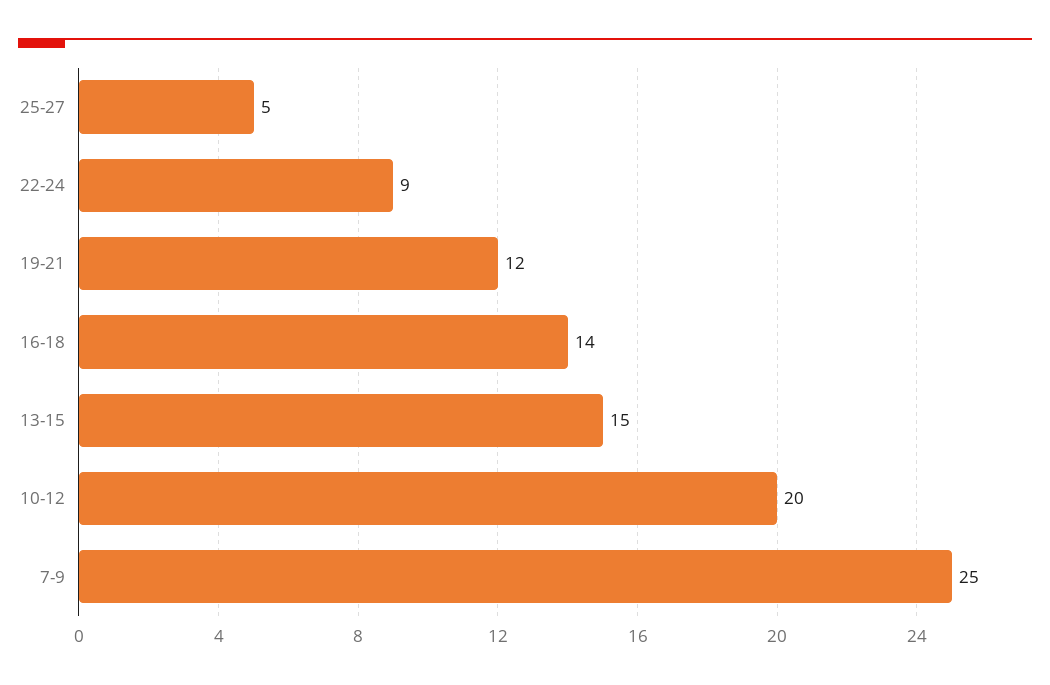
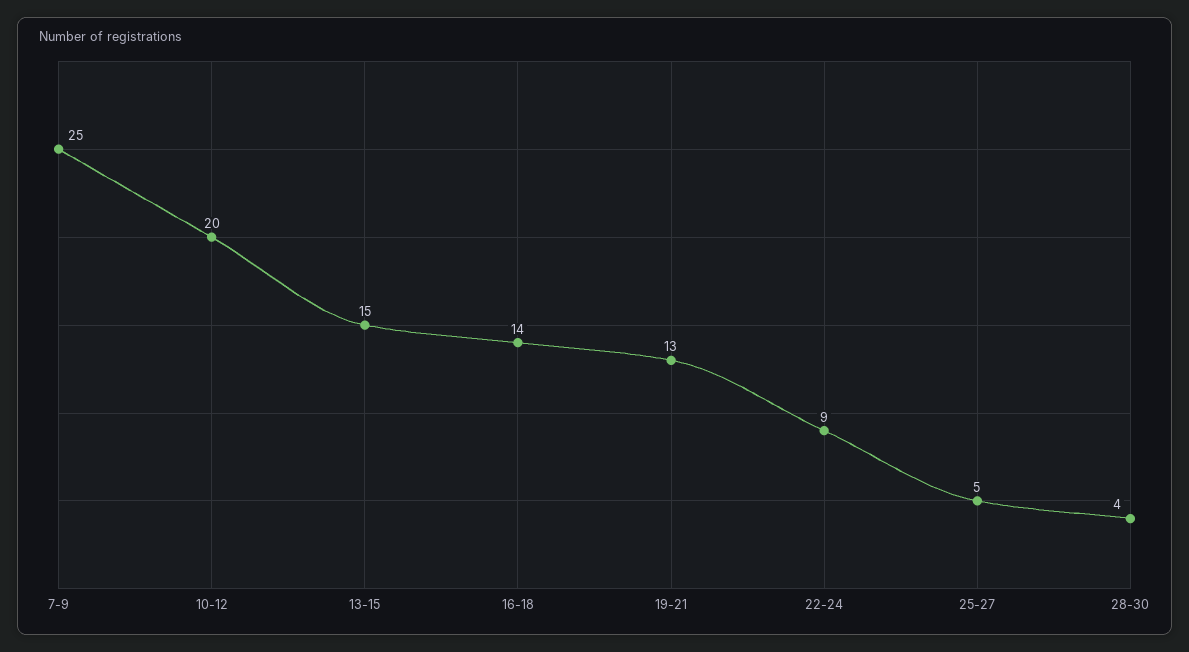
19-21: 12 -> 13
28-30: none -> 4

